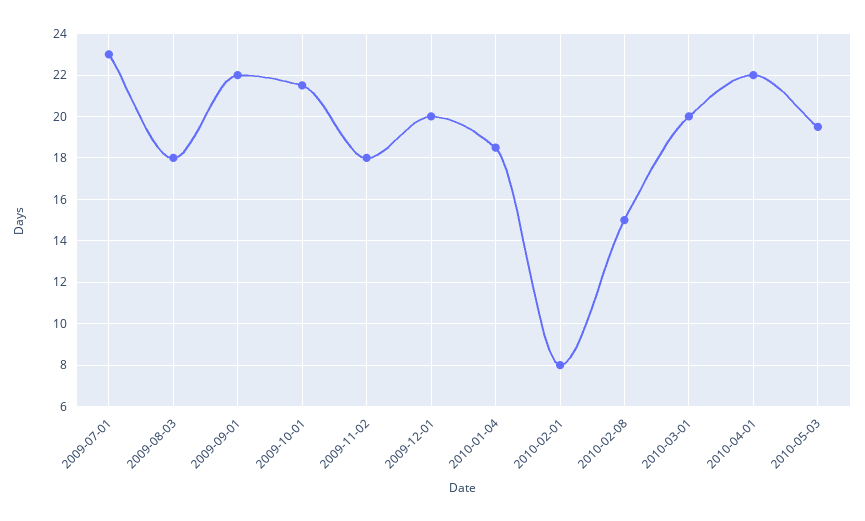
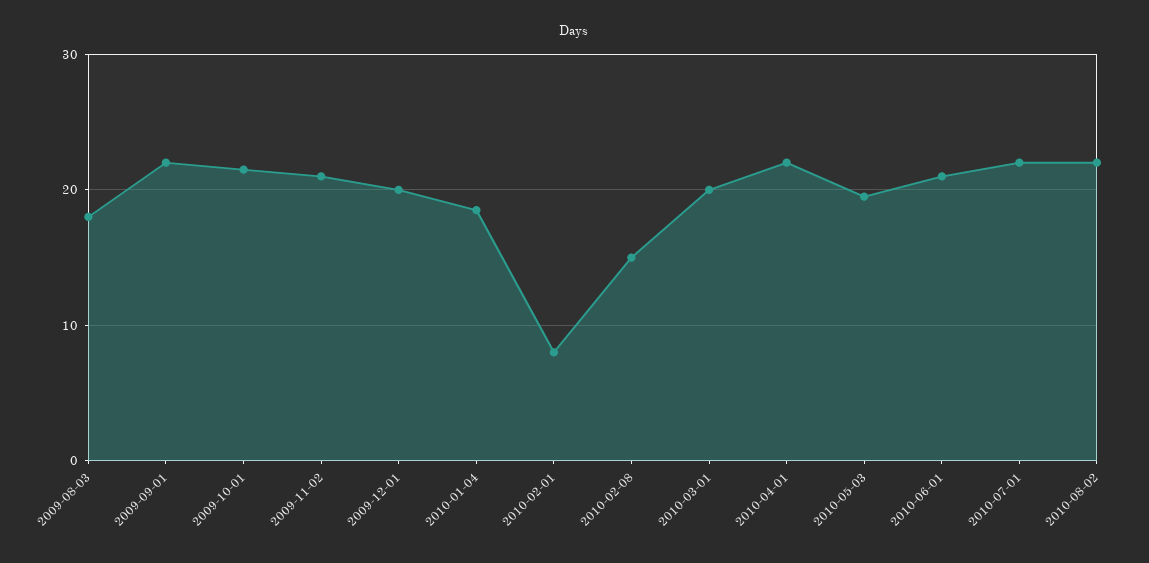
2009-07-01: 23 -> none
2009-11-02: 18 -> 21
2010-06-01: none -> 21
2010-07-01: none -> 22
2010-08-02: none -> 22

